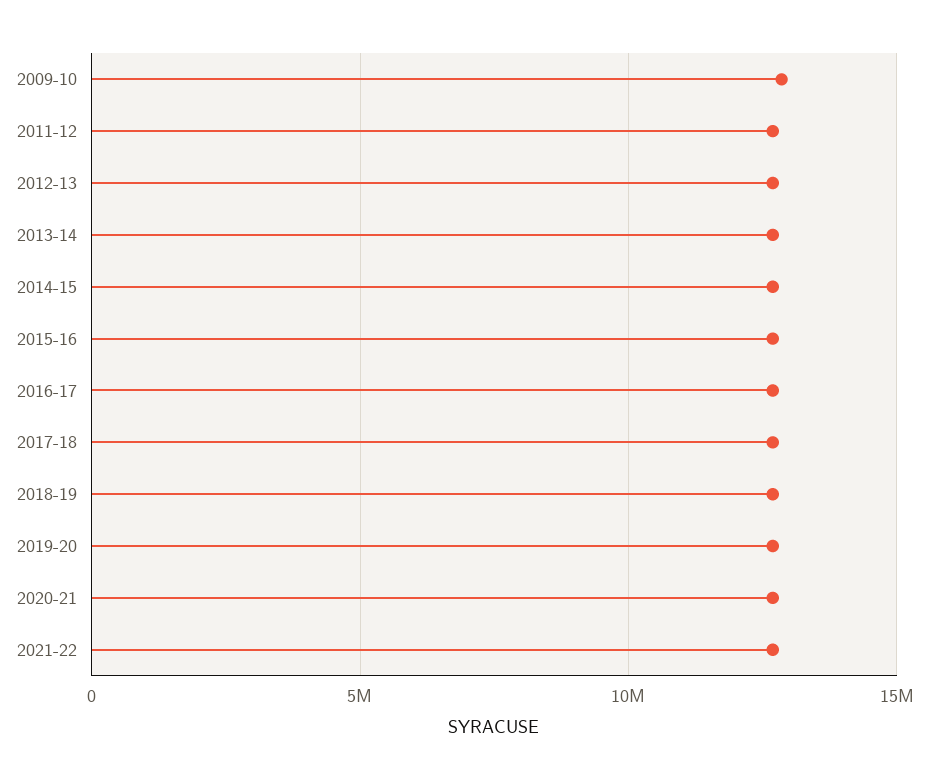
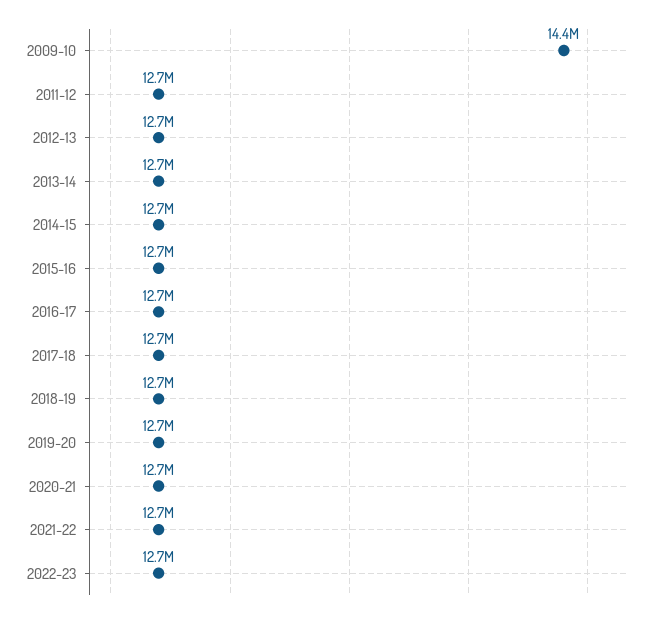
2009-10: 13000000 -> 14400000
2022-23: none -> 12700000

